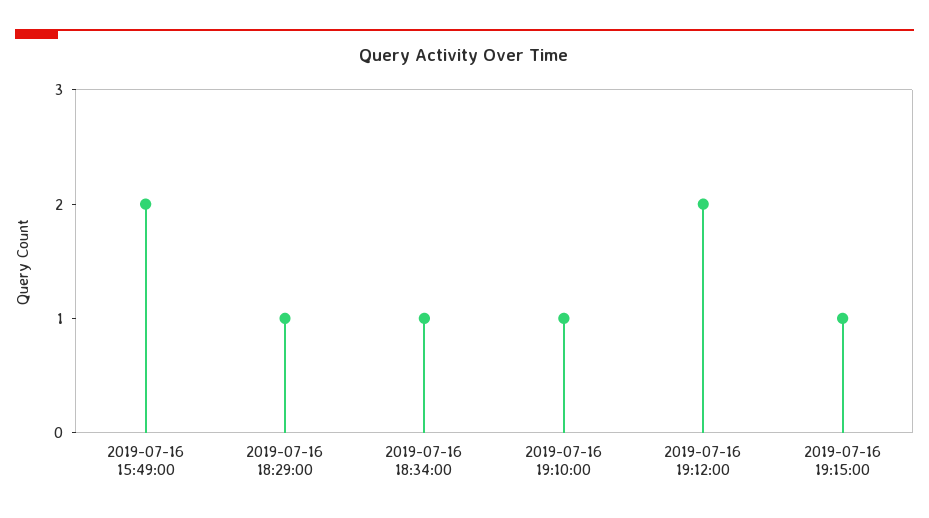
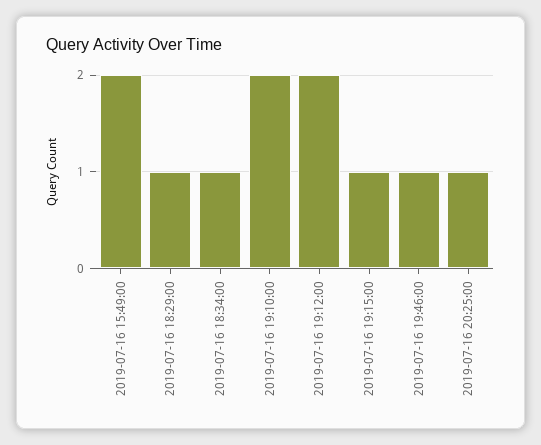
2019-07-16 19:10:00: 1 -> 2
2019-07-16 19:46:00: none -> 1
2019-07-16 20:25:00: none -> 1

